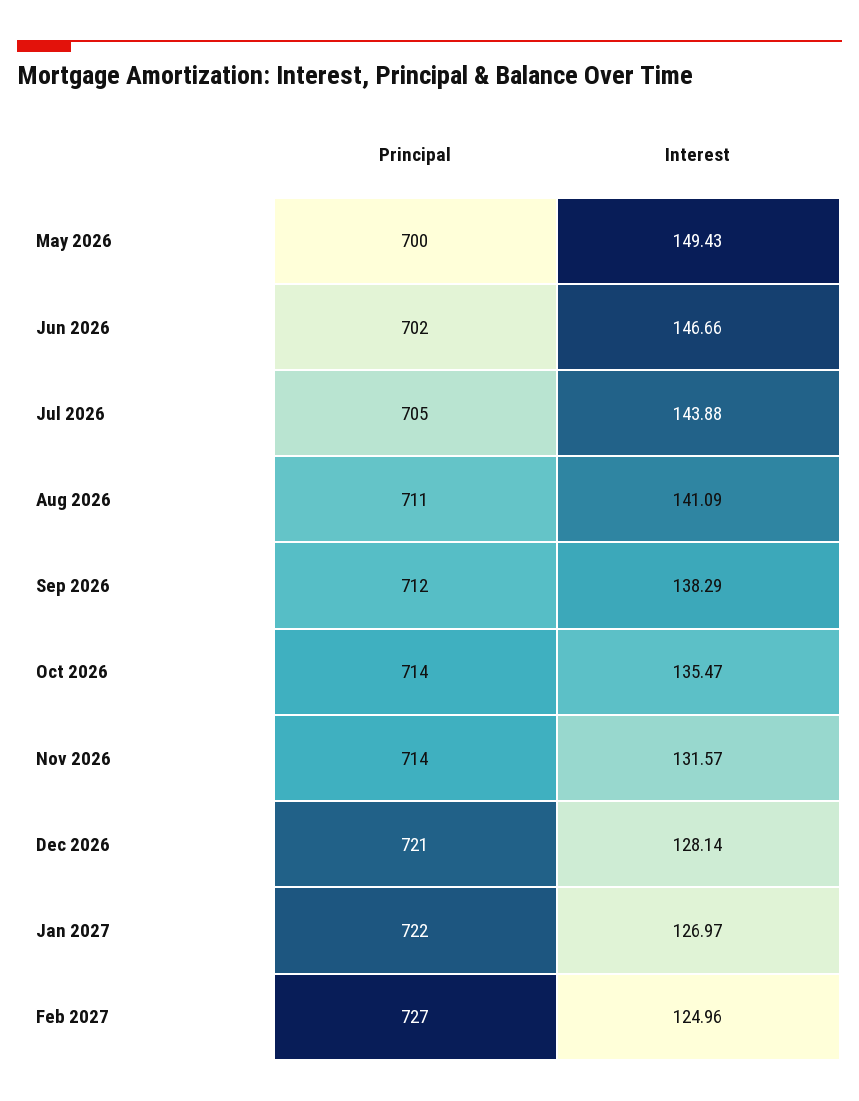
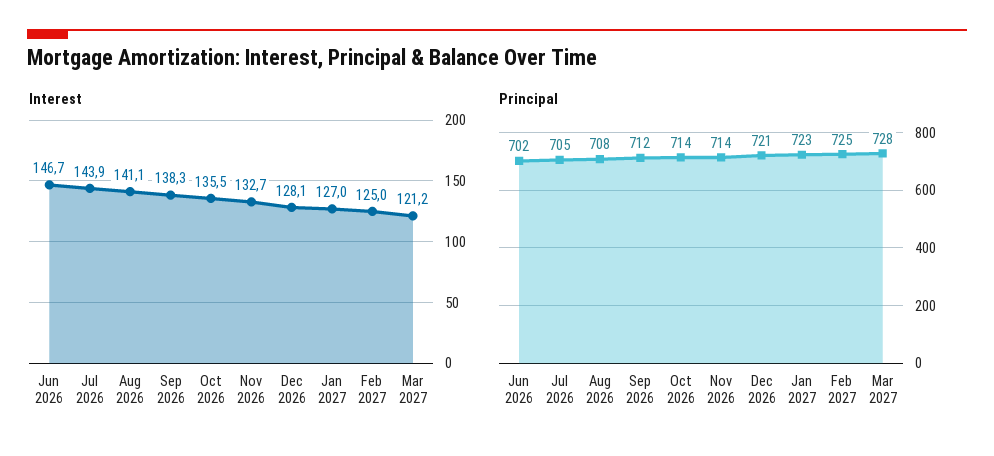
Principal, May 2026: 700 -> none
Interest, May 2026: 149.43 -> none
Principal, Aug 2026: 711 -> 708
Interest, Nov 2026: 131.57 -> 132.7
Principal, Jan 2027: 722 -> 723
Principal, Feb 2027: 727 -> 725
Interest, Mar 2027: none -> 121.2
Principal, Mar 2027: none -> 728

